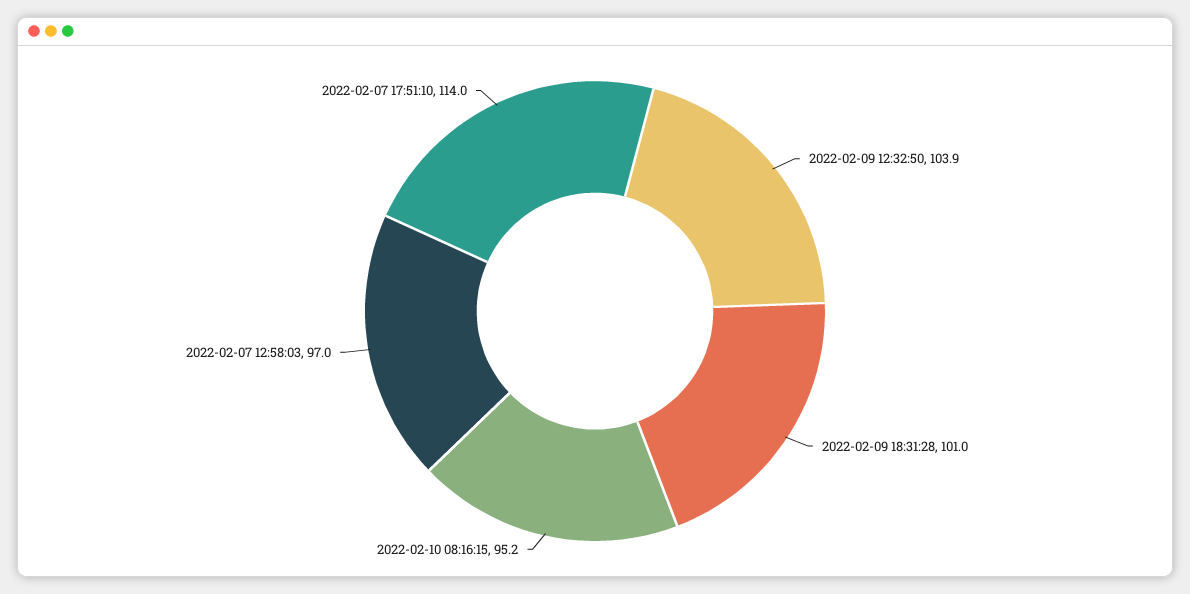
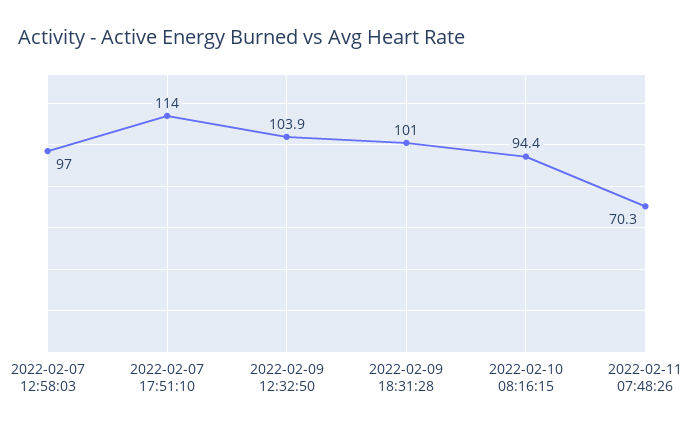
2022-02-10 08:16:15: 95.2 -> 94.4
2022-02-11 07:48:26: none -> 70.3

